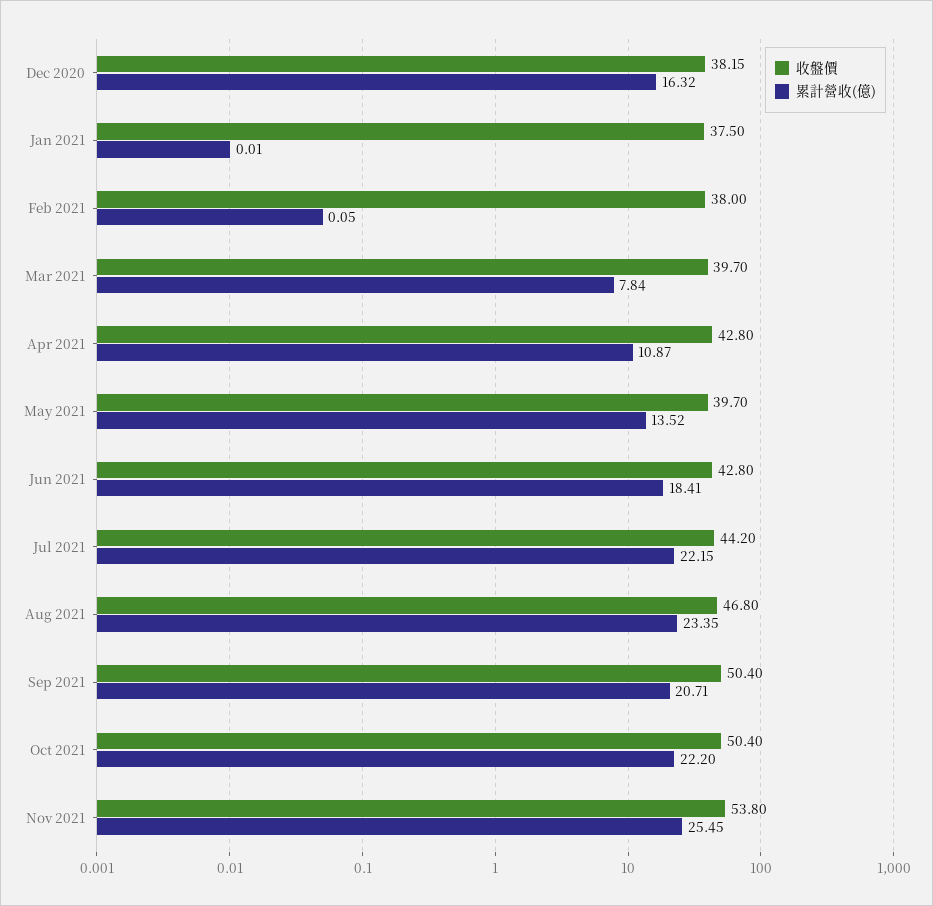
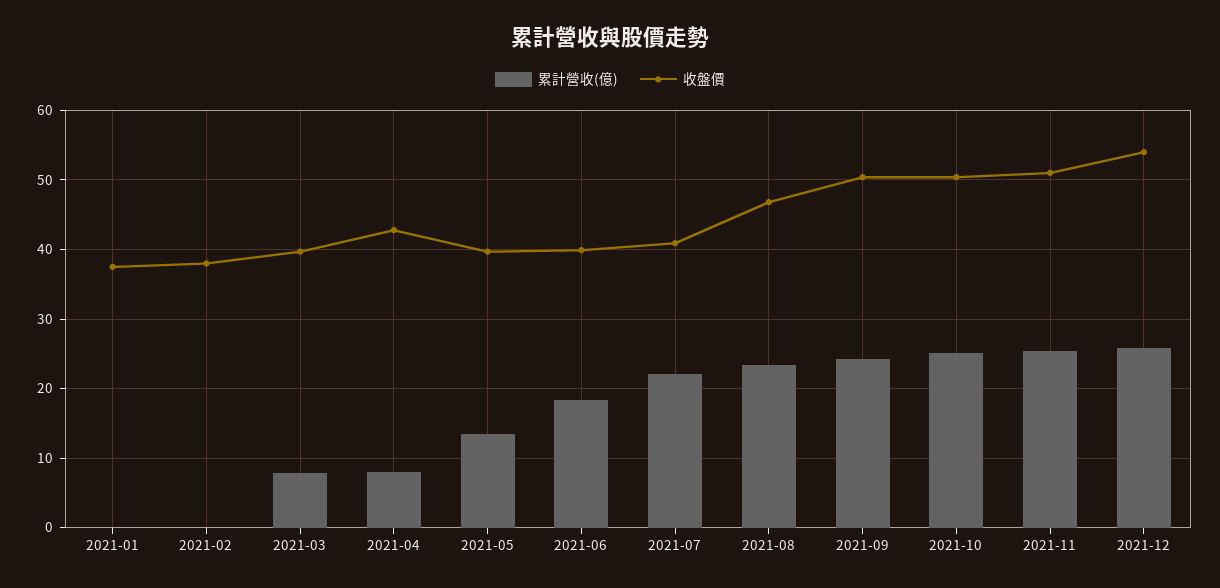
收盤價, Dec 2020: 38.15 -> none
累計營收(億), Dec 2020: 16.32 -> none
累計營收(億), Apr 2021: 10.87 -> 8
收盤價, Jun 2021: 42.8 -> 40
收盤價, Jul 2021: 44.2 -> 41
累計營收(億), Sep 2021: 20.71 -> 24
累計營收(億), Oct 2021: 22.2 -> 25
收盤價, Nov 2021: 53.8 -> 51
累計營收(億), 2021-12: none -> 26
收盤價, 2021-12: none -> 54

